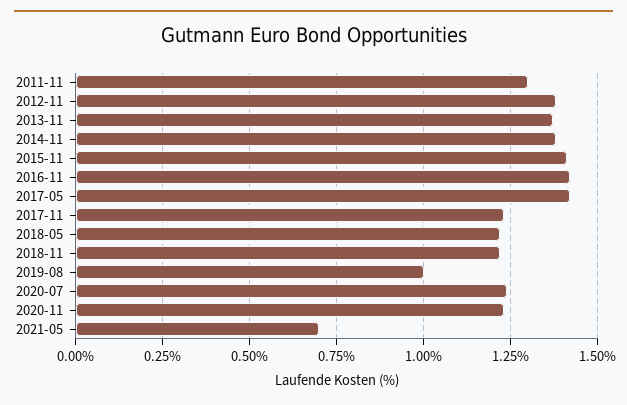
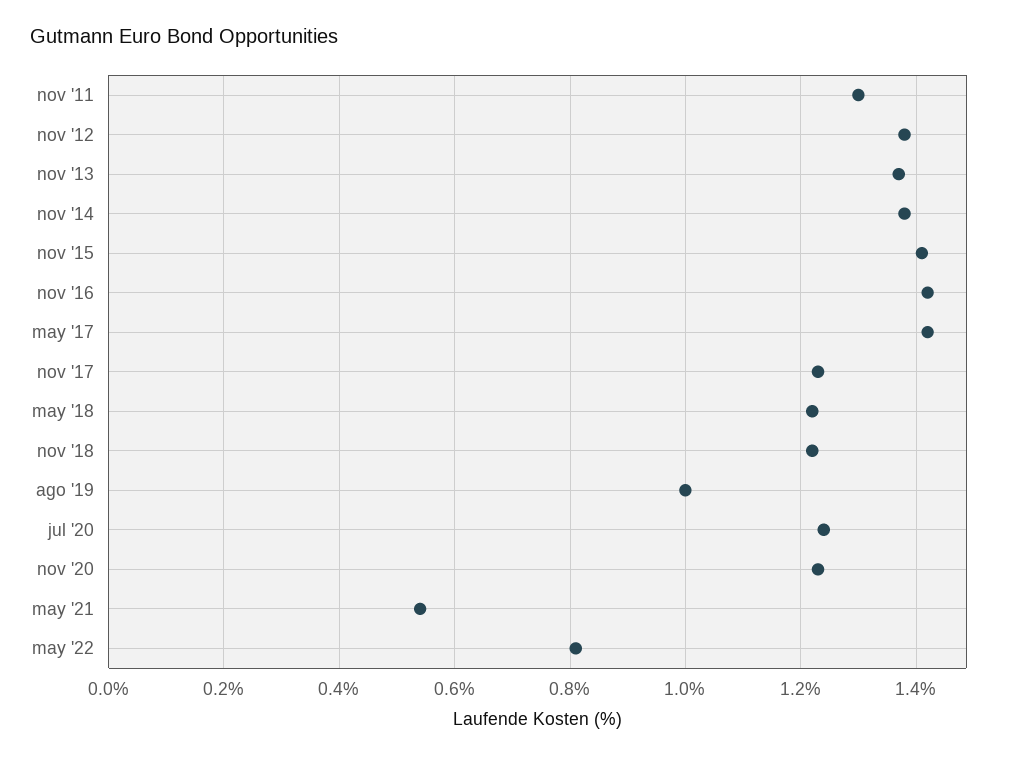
2021-05: 0.7 -> 0.55
may '22: none -> 0.8

